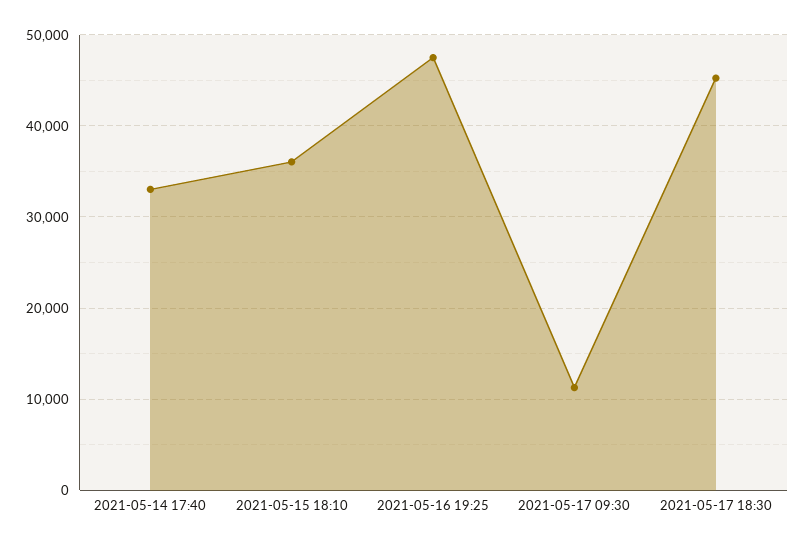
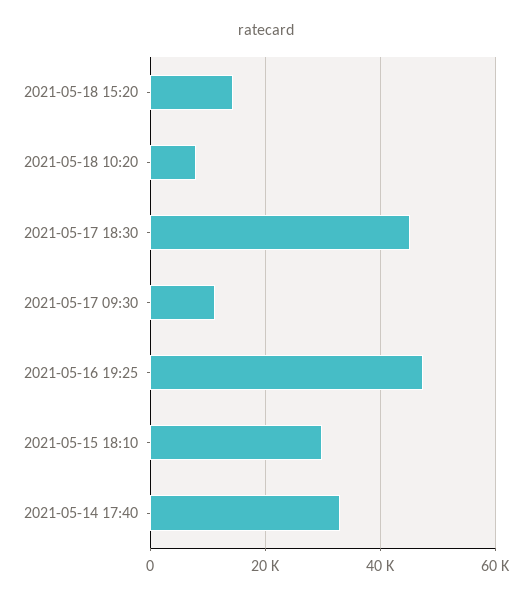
2021-05-15 18:10: 36000 -> 30000
2021-05-18 15:20: none -> 14000
2021-05-18 10:20: none -> 8000

